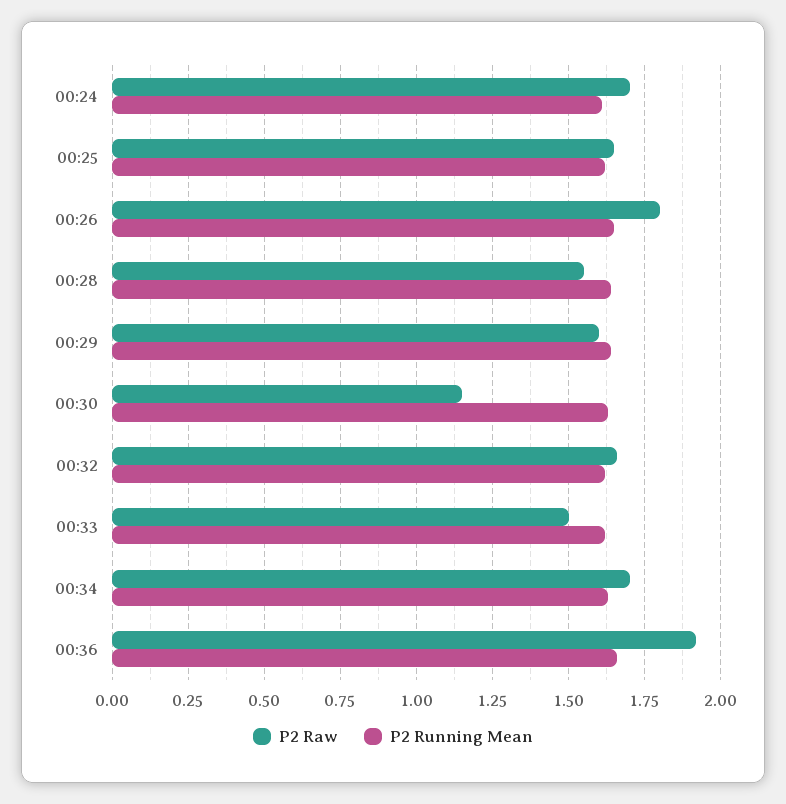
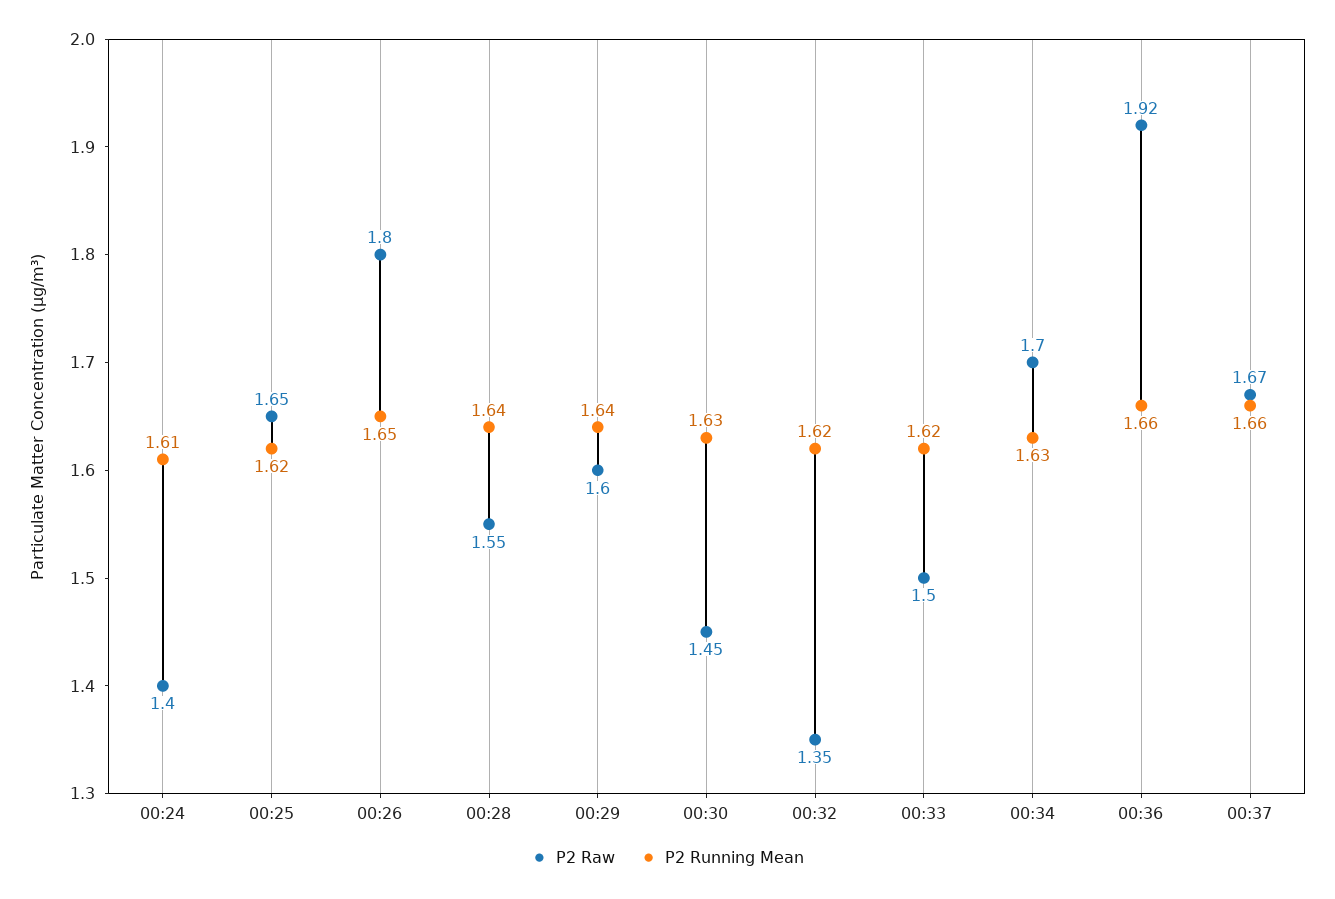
P2 Raw, 00:24: 1.7 -> 1.4
P2 Raw, 00:30: 1.15 -> 1.45
P2 Raw, 00:32: 1.65 -> 1.35
P2 Raw, 00:37: none -> 1.67
P2 Running Mean, 00:37: none -> 1.66

